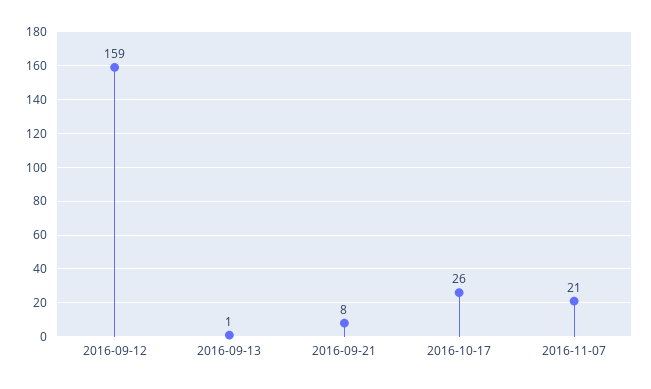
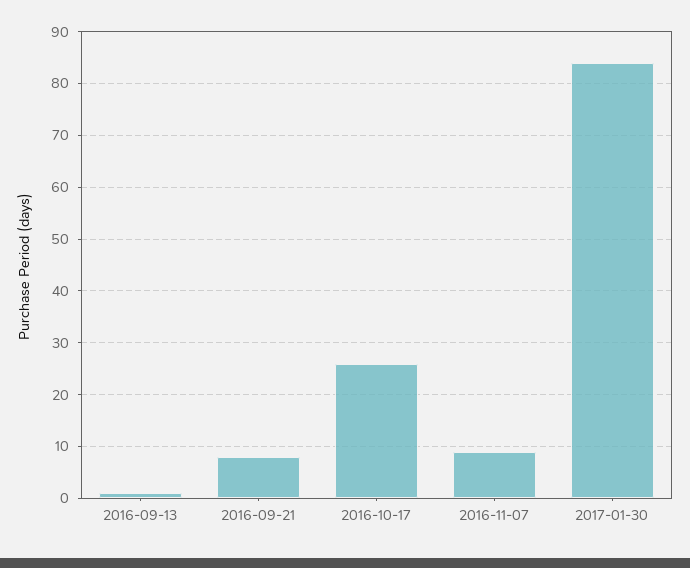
2016-09-12: 159 -> none
2016-11-07: 21 -> 10
2017-01-30: none -> 85

